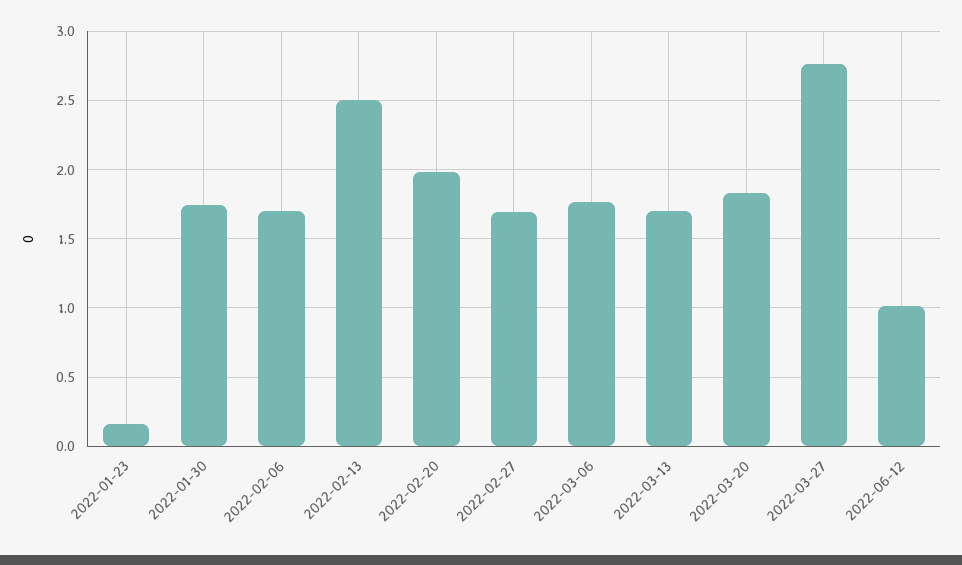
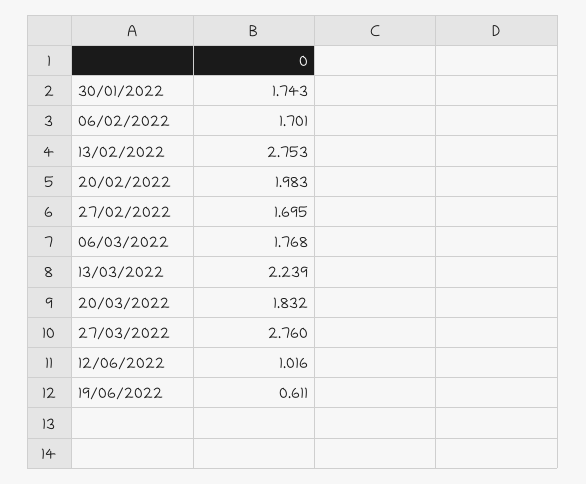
2022-01-23: 0.15 -> none
2022-02-13: 2.5 -> 2.753
2022-03-13: 1.7 -> 2.239
19/06/2022: none -> 0.611

